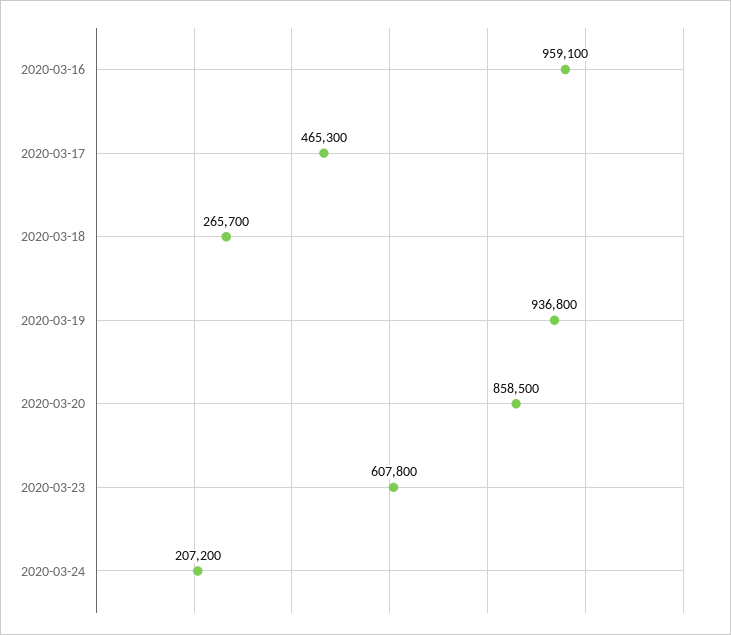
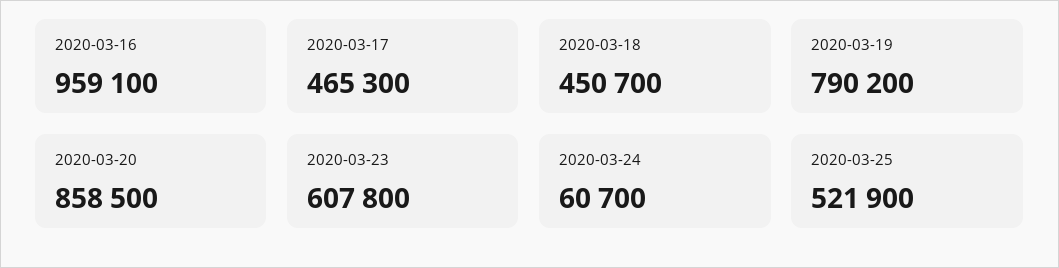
2020-03-18: 265700 -> 450700
2020-03-19: 936800 -> 790200
2020-03-24: 207200 -> 60700
2020-03-25: none -> 521900

